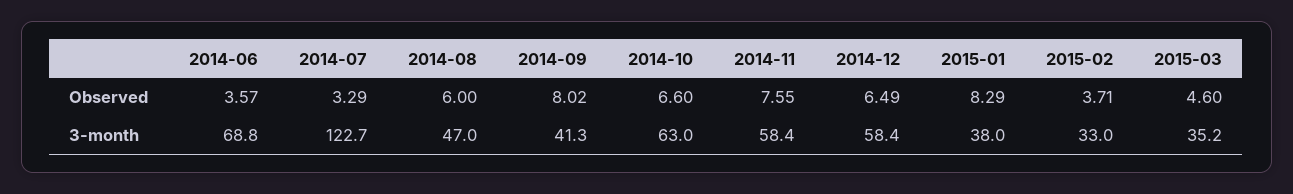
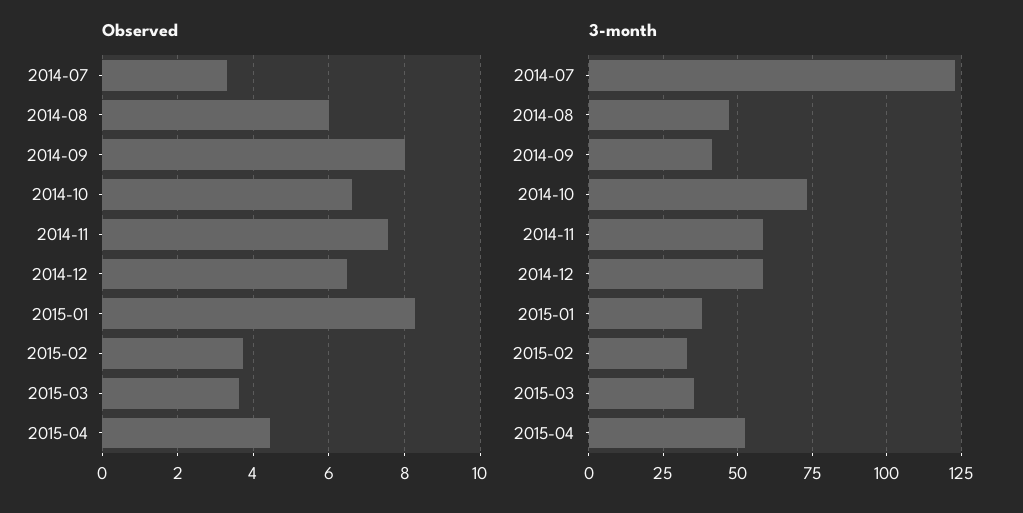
Observed, 2014-06: 3.57 -> none
Observed, 2015-03: 4.6 -> 3.6
3-month, 2014-06: 68.8 -> none
3-month, 2014-10: 63 -> 72.5
Observed, 2015-04: none -> 4.4
3-month, 2015-04: none -> 52.5

